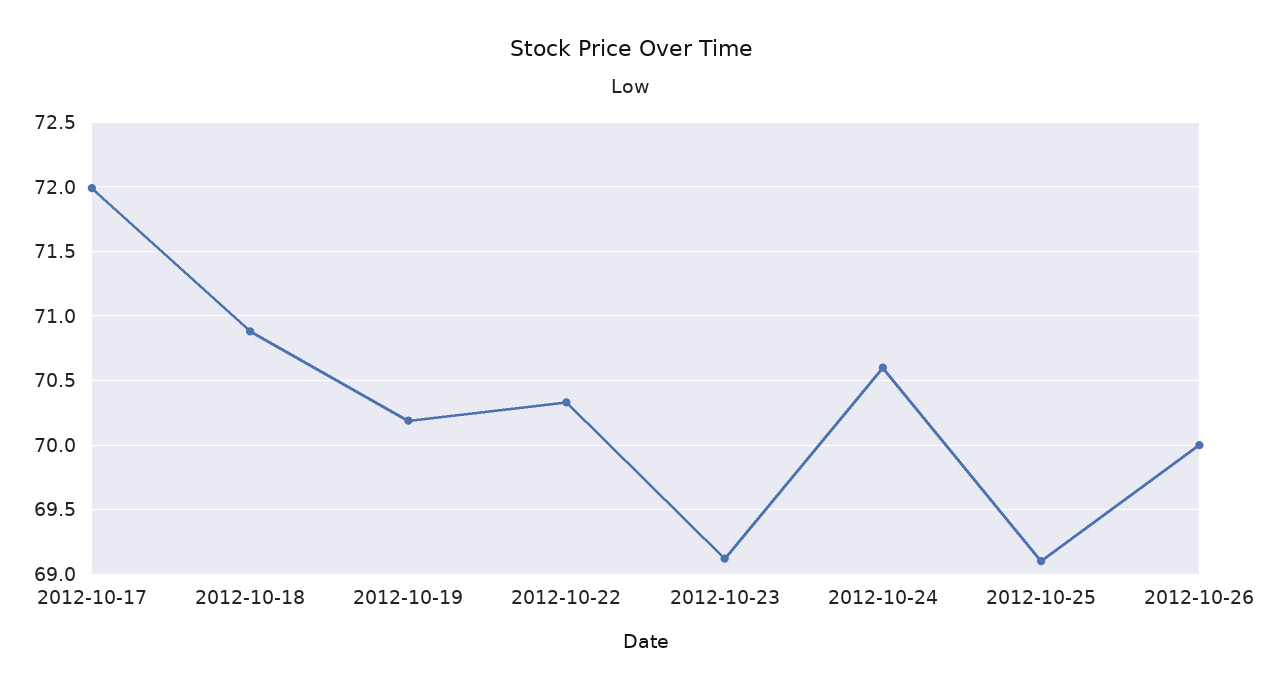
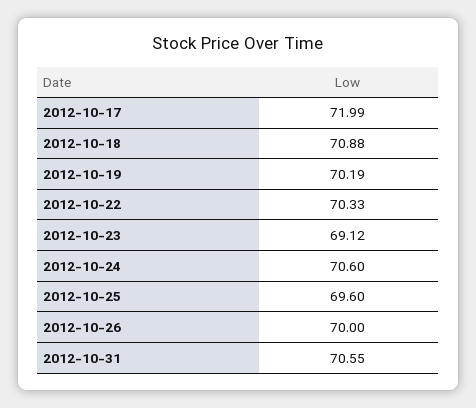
2012-10-25: 69.1 -> 69.6
2012-10-31: none -> 70.55

